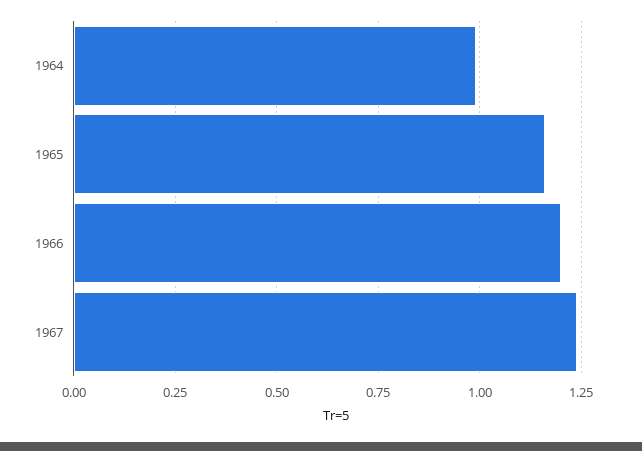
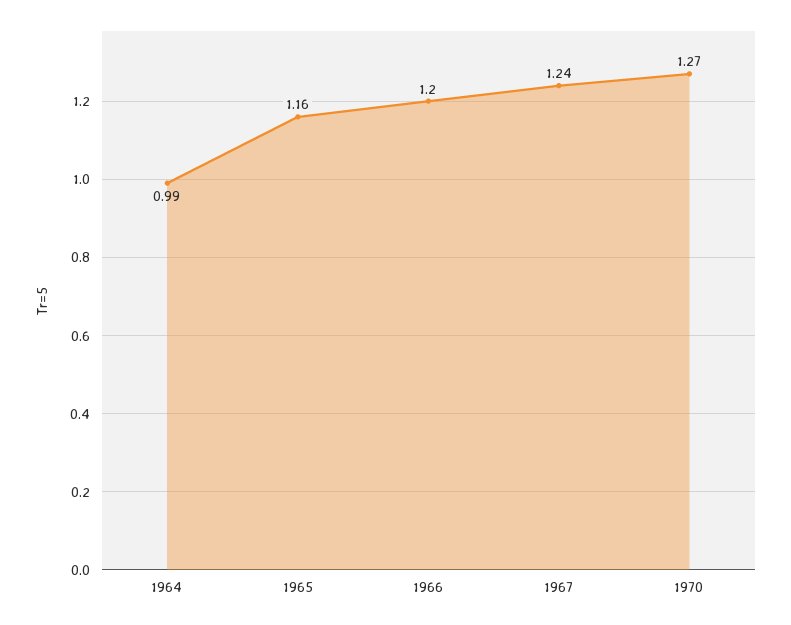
1970: none -> 1.27

